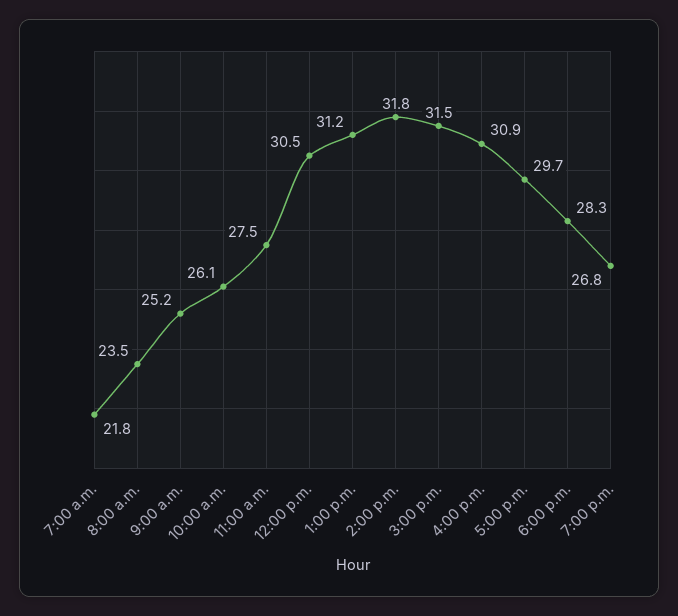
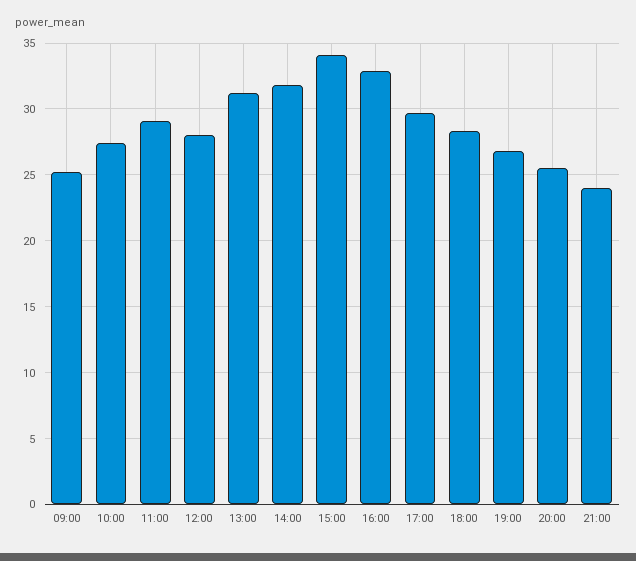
7:00 a.m.: 21.8 -> none
8:00 a.m.: 23.5 -> none
10:00 a.m.: 26.1 -> 27.5
11:00 a.m.: 27.5 -> 29
12:00 p.m.: 30.5 -> 28
3:00 p.m.: 31.5 -> 34
4:00 p.m.: 30.9 -> 33
20:00: none -> 25.5
21:00: none -> 24

